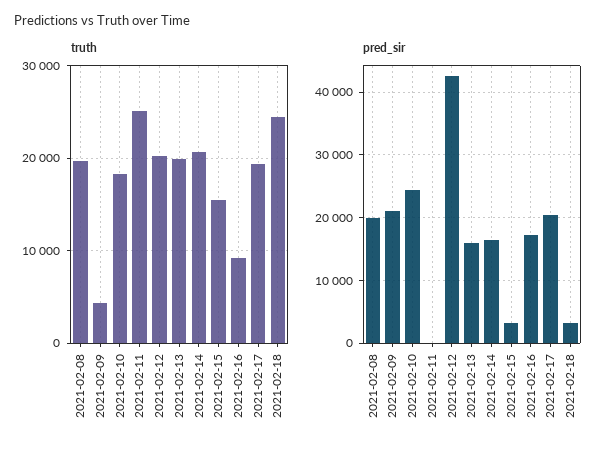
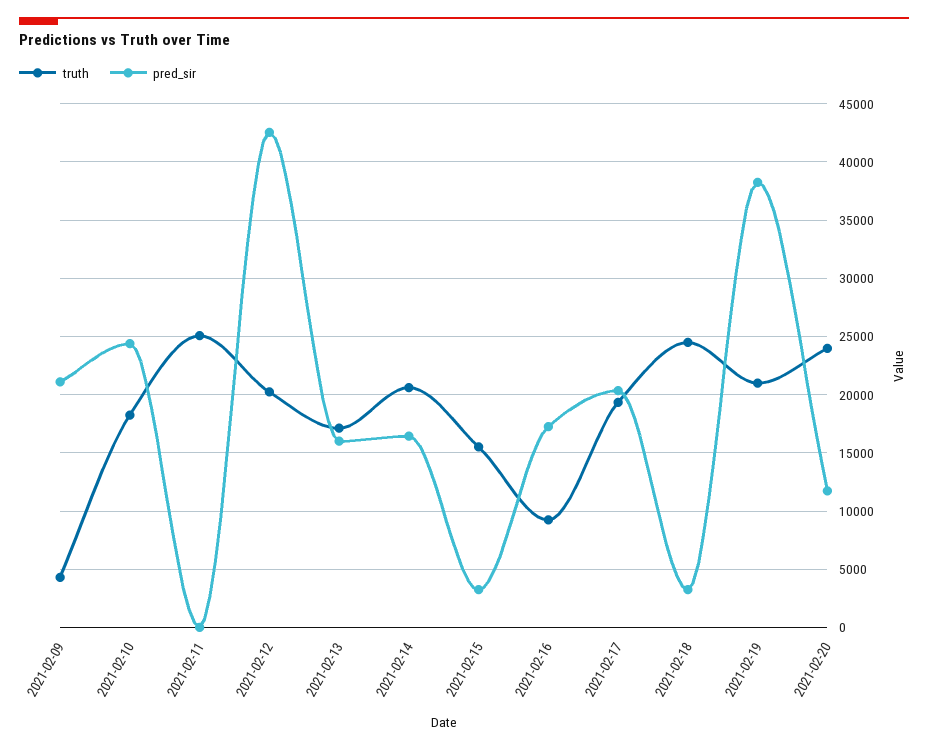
truth, 2021-02-08: 20000 -> none
truth, 2021-02-13: 20000 -> 17000
pred_sir, 2021-02-08: 20000 -> none
truth, 2021-02-19: none -> 21000
pred_sir, 2021-02-19: none -> 38000
truth, 2021-02-20: none -> 24000
pred_sir, 2021-02-20: none -> 12000

